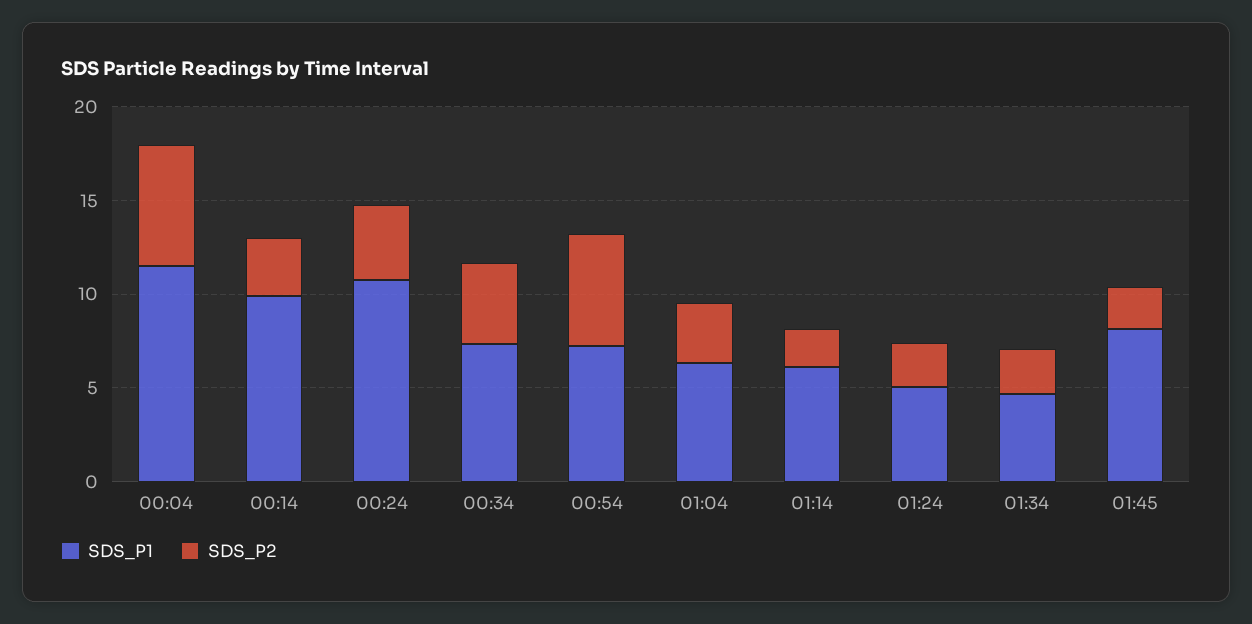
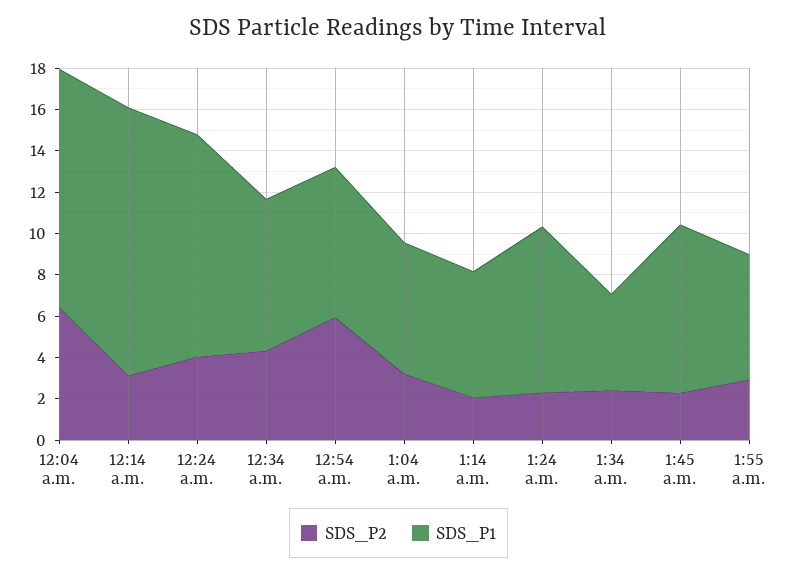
SDS_P1, 00:14: 10 -> 13
SDS_P1, 01:24: 5 -> 8
SDS_P2, 1:55 a.m.: none -> 3
SDS_P1, 1:55 a.m.: none -> 6

